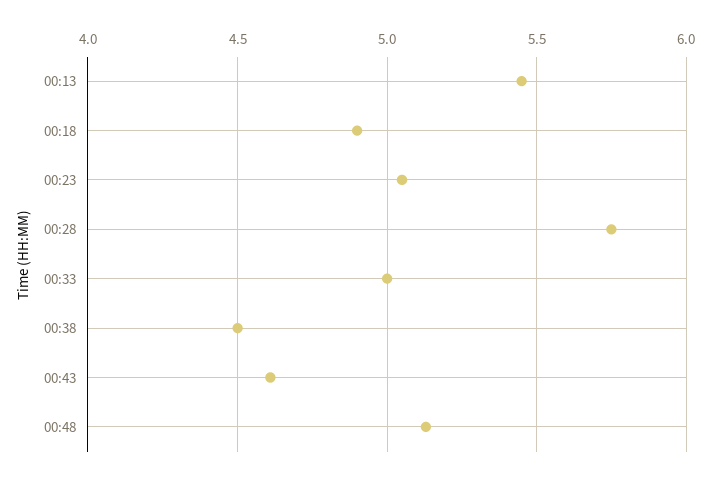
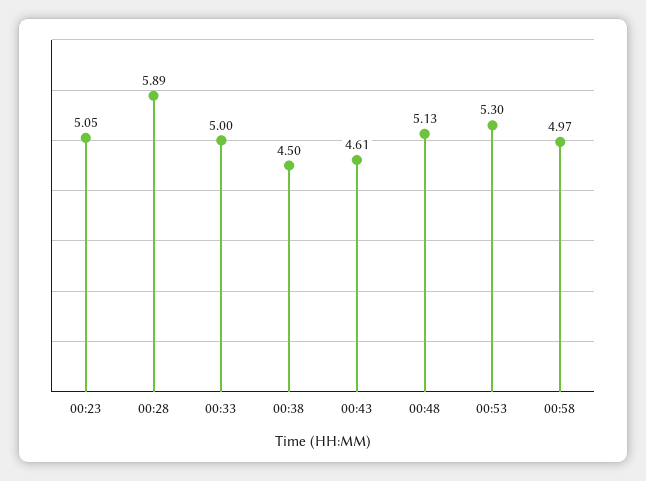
00:13: 5.45 -> none
00:18: 4.9 -> none
00:28: 5.75 -> 5.89
00:53: none -> 5.3
00:58: none -> 4.97

